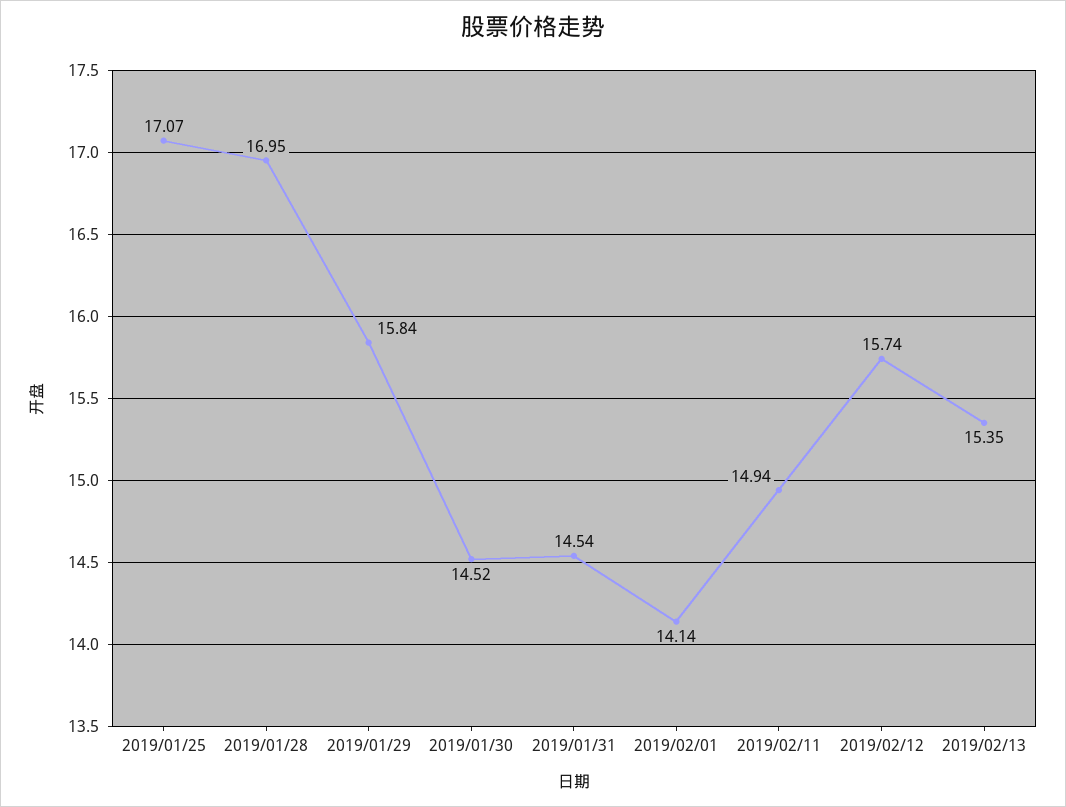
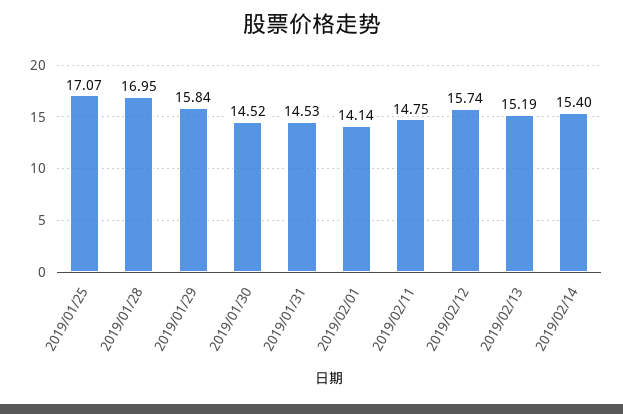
2019/01/31: 14.54 -> 14.53
2019/02/11: 14.94 -> 14.75
2019/02/13: 15.35 -> 15.19
2019/02/14: none -> 15.4

